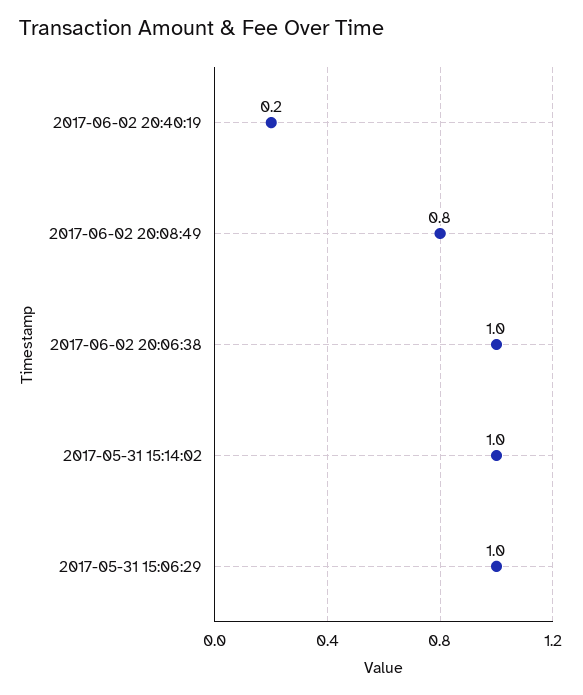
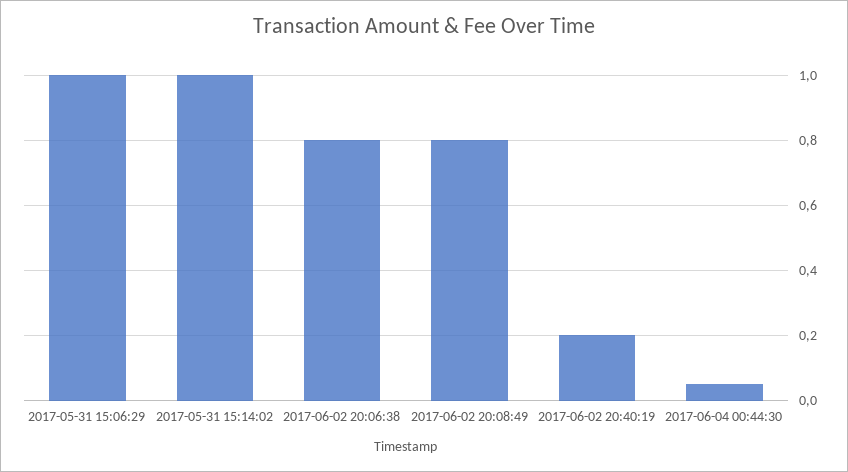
2017-06-02 20:06:38: 1 -> 0.8
2017-06-04 00:44:30: none -> 0.05

